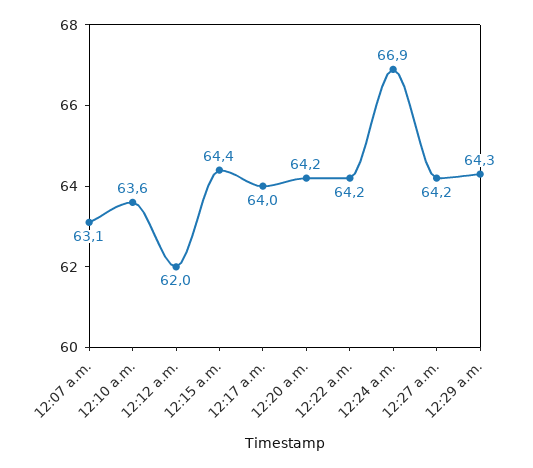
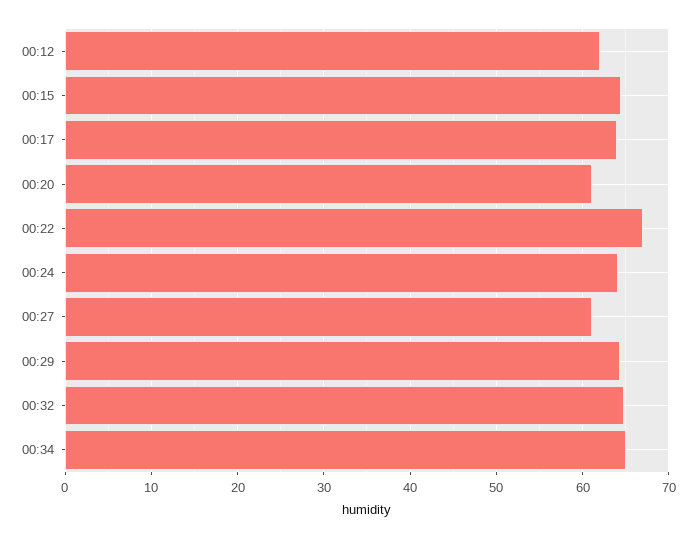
12:07 a.m.: 63.1 -> none
12:10 a.m.: 63.6 -> none
12:20 a.m.: 64.2 -> 61
12:22 a.m.: 64.2 -> 67
12:24 a.m.: 66.9 -> 64
12:27 a.m.: 64.2 -> 61
00:32: none -> 65
00:34: none -> 65

